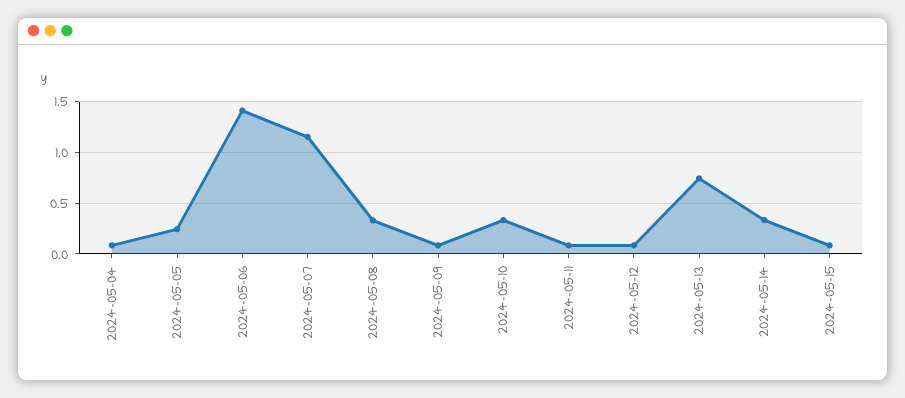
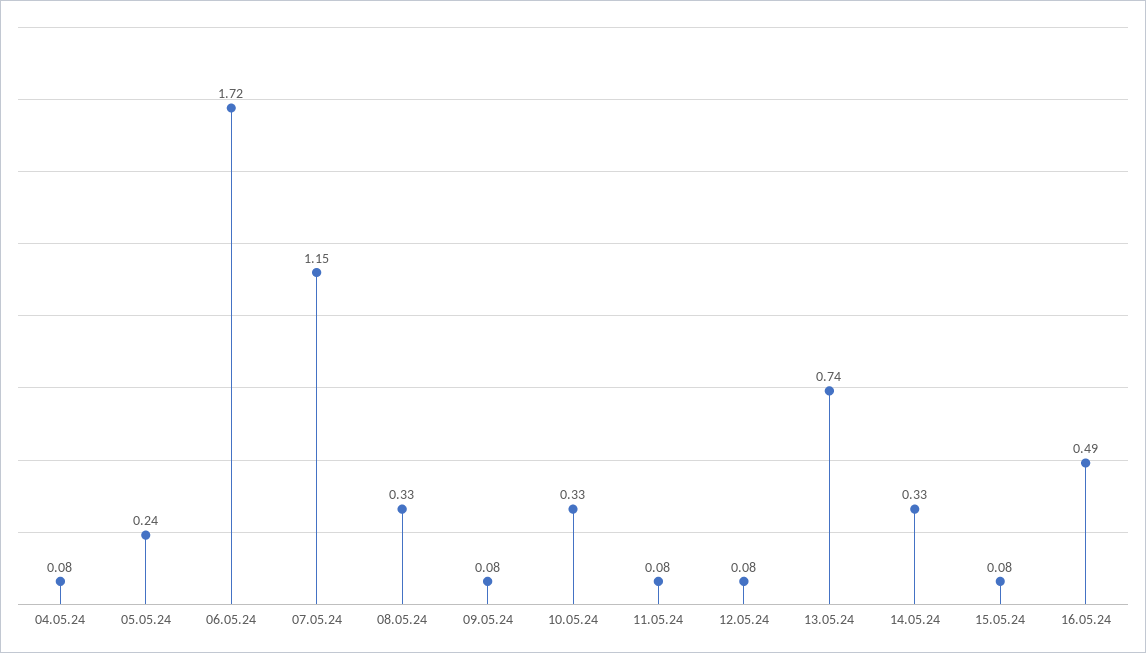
2024-05-06: 1.4 -> 1.72
16.05.24: none -> 0.49

